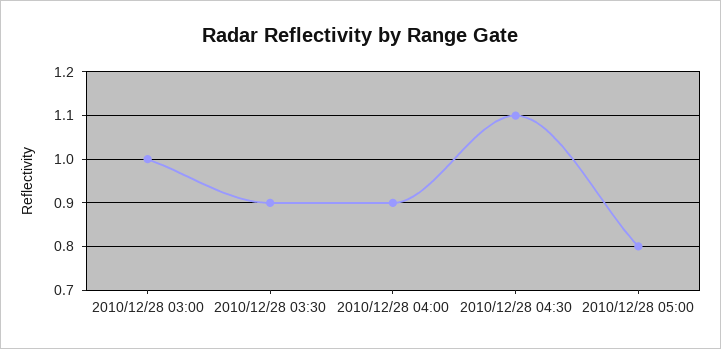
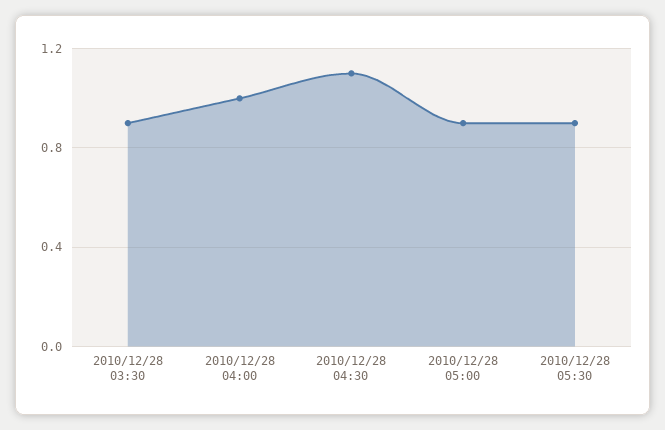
2010/12/28 03:00: 1 -> none
2010/12/28 04:00: 0.9 -> 1
2010/12/28 05:00: 0.8 -> 0.9
2010/12/28 05:30: none -> 0.9

